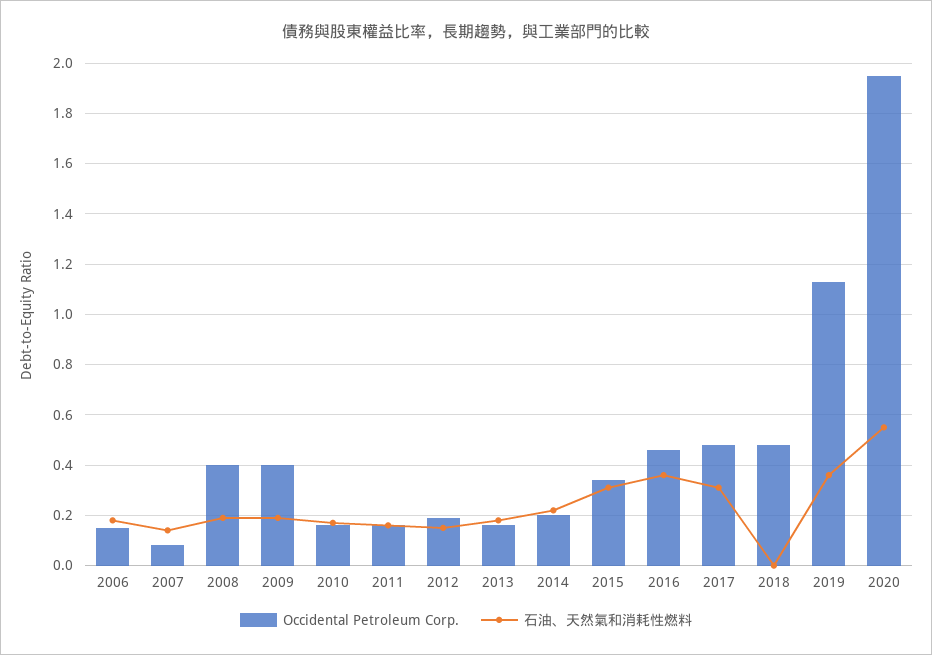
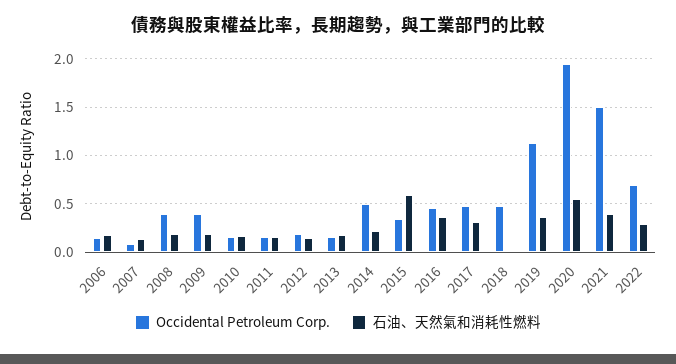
Occidental Petroleum Corp., 2014: 0.2 -> 0.5
石油、天然氣和消耗性燃料, 2015: 0.3 -> 0.6
Occidental Petroleum Corp., 2021: none -> 1.5
石油、天然氣和消耗性燃料, 2021: none -> 0.4
Occidental Petroleum Corp., 2022: none -> 0.7
石油、天然氣和消耗性燃料, 2022: none -> 0.3

